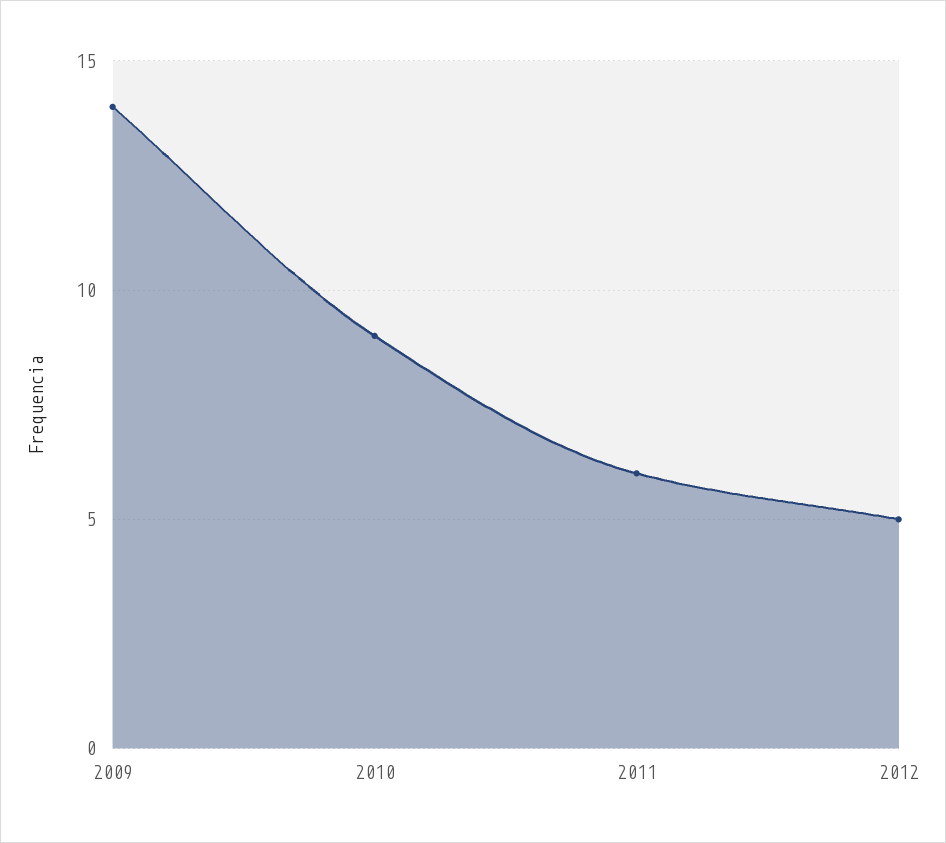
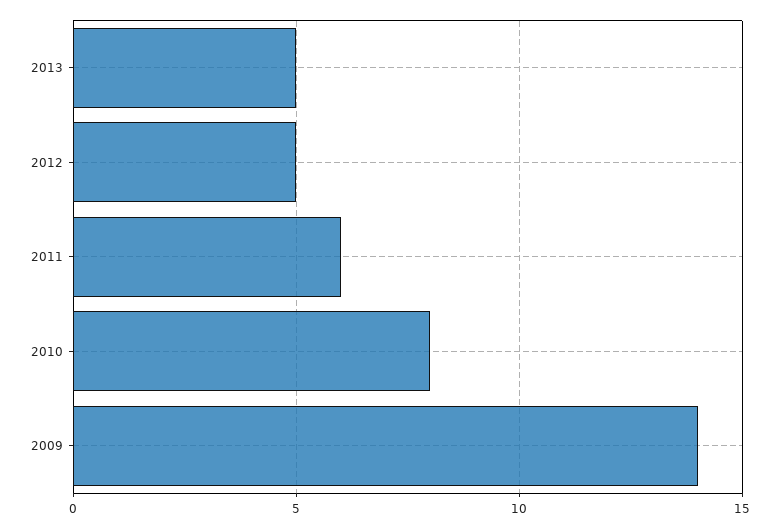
2010: 9 -> 8
2013: none -> 5

